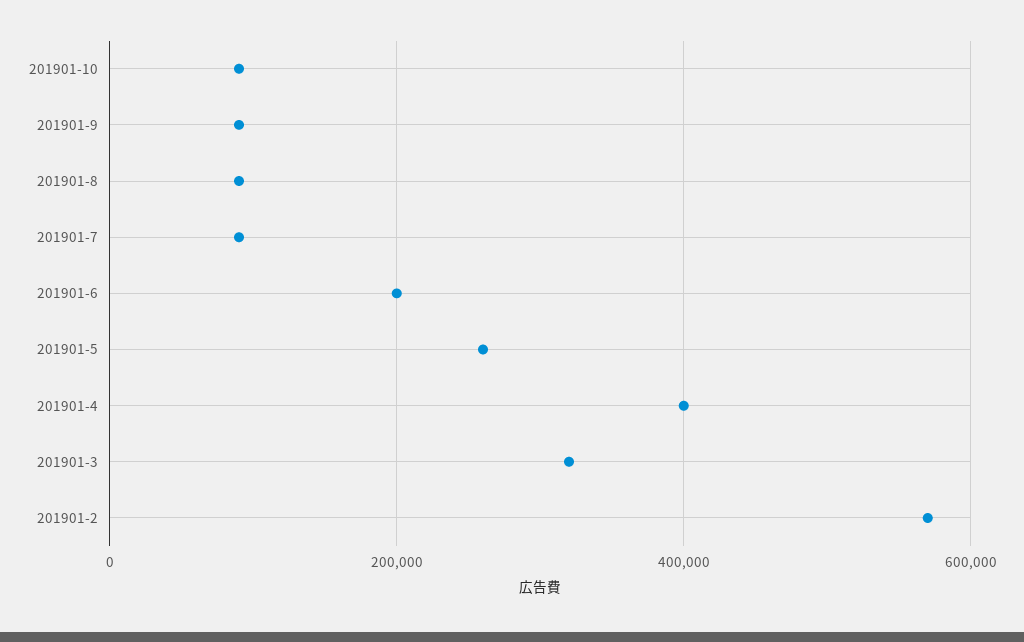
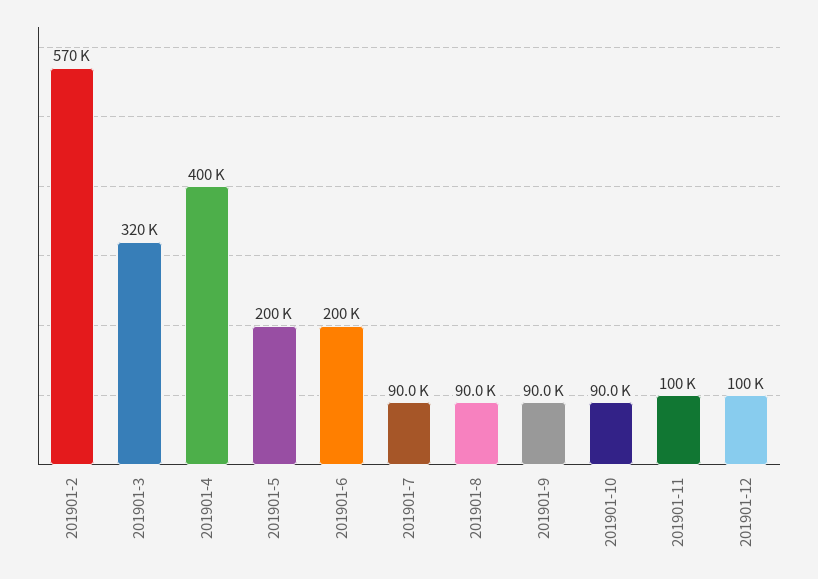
201901-5: 260000 -> 200000
201901-11: none -> 100000
201901-12: none -> 100000

